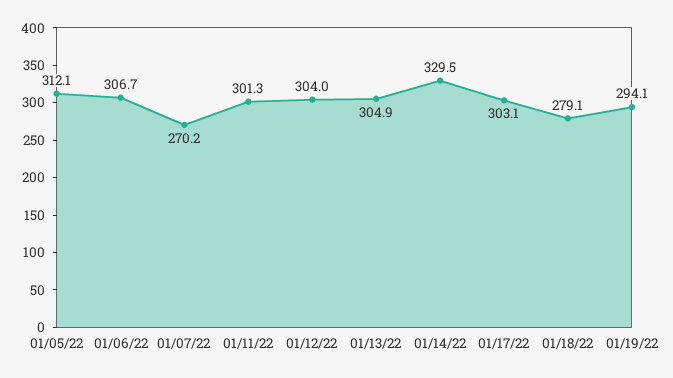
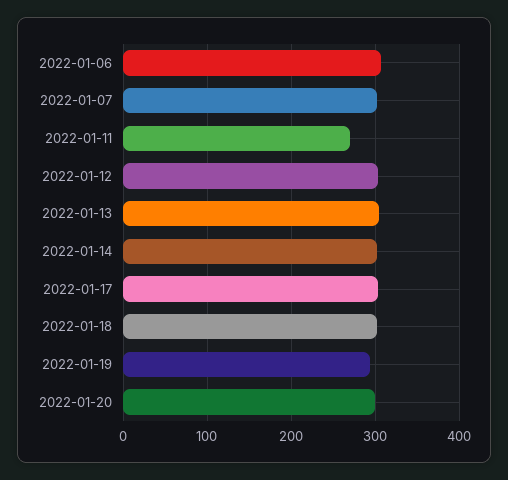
01/05/22: 312.1 -> none
01/07/22: 270.2 -> 300
01/11/22: 301.3 -> 270
01/14/22: 329.5 -> 300
01/18/22: 279.1 -> 300
2022-01-20: none -> 300

